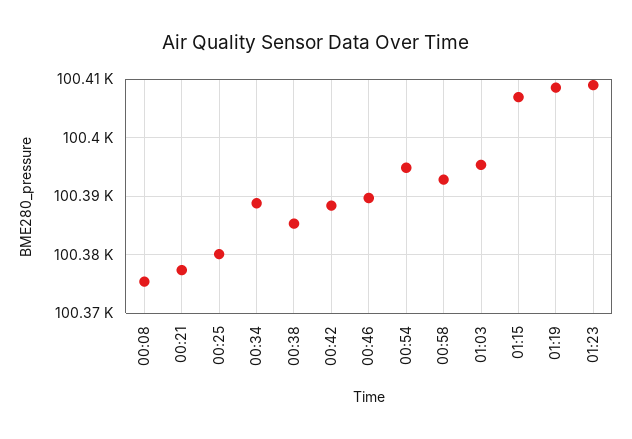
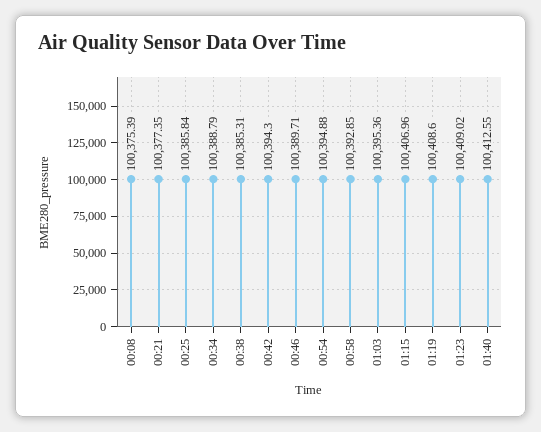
00:25: 100380 -> 100385.84
00:42: 100388 -> 100394.3
01:40: none -> 100412.55

